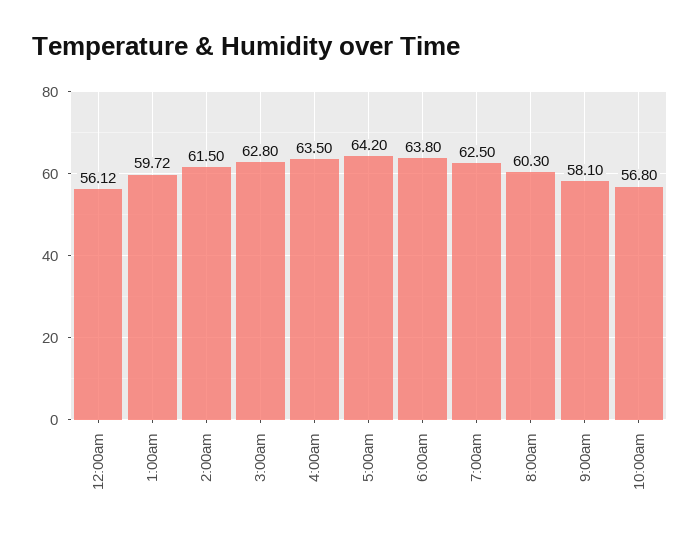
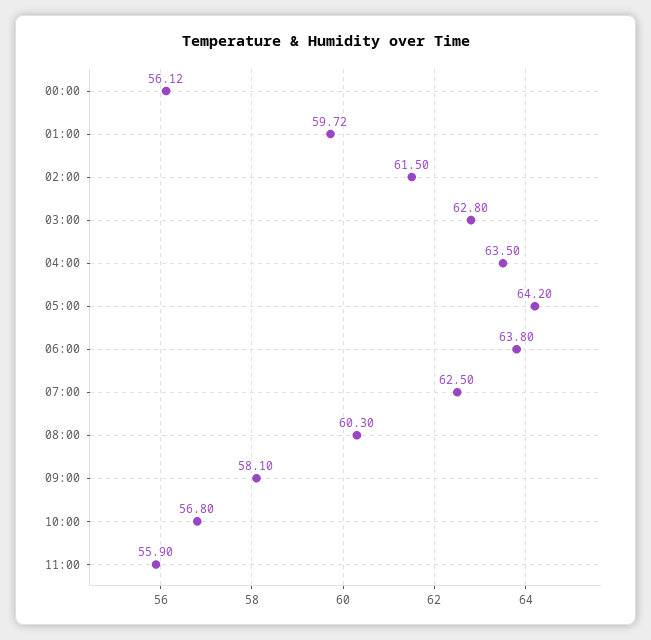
11:00: none -> 55.9

